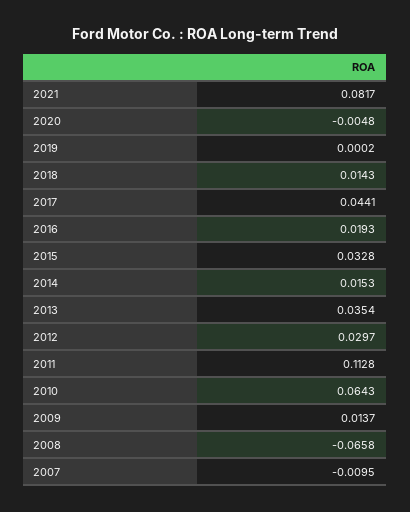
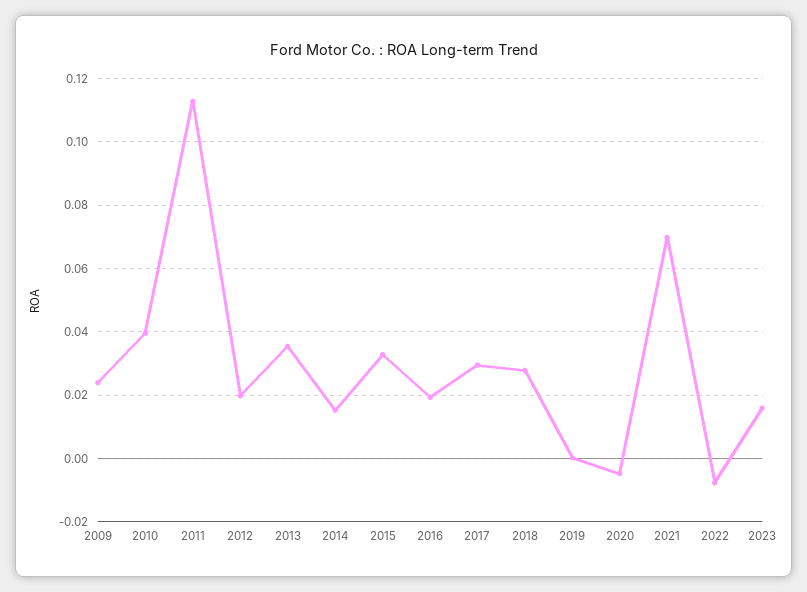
2021: 0.0817 -> 0.07
2018: 0.0143 -> 0.028
2017: 0.0441 -> 0.03
2012: 0.0297 -> 0.02
2010: 0.0643 -> 0.04
2009: 0.0137 -> 0.024
2008: -0.0658 -> none
2007: -0.0095 -> none
2022: none -> -0.008
2023: none -> 0.016

